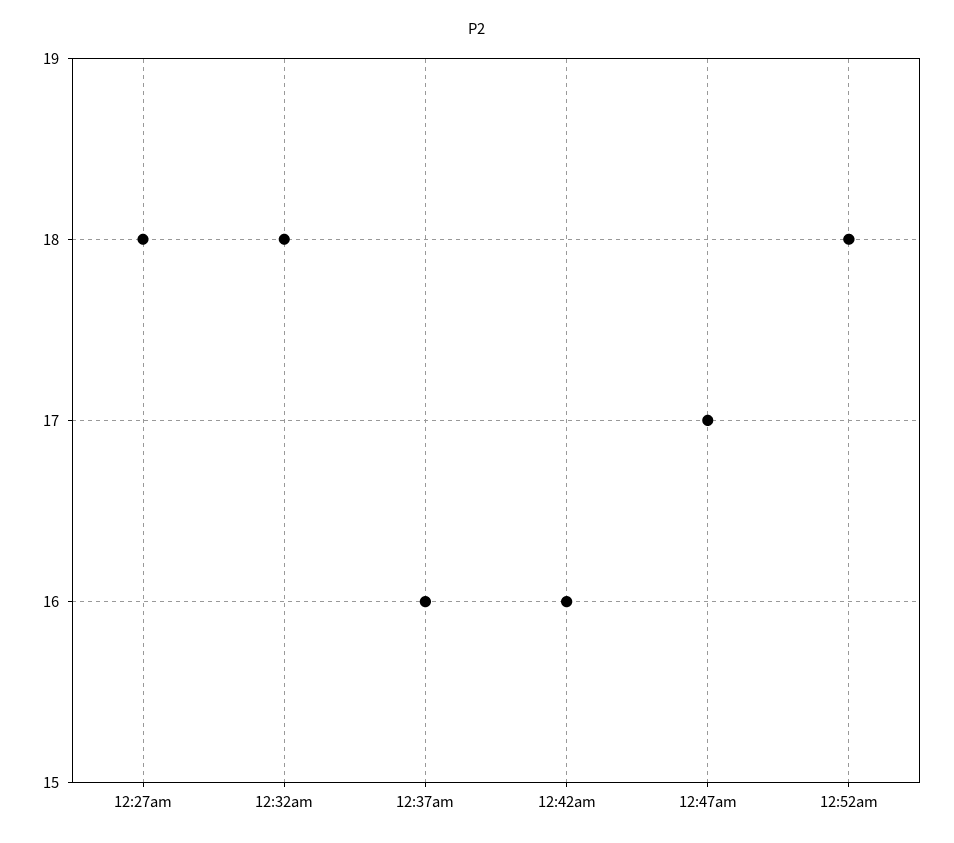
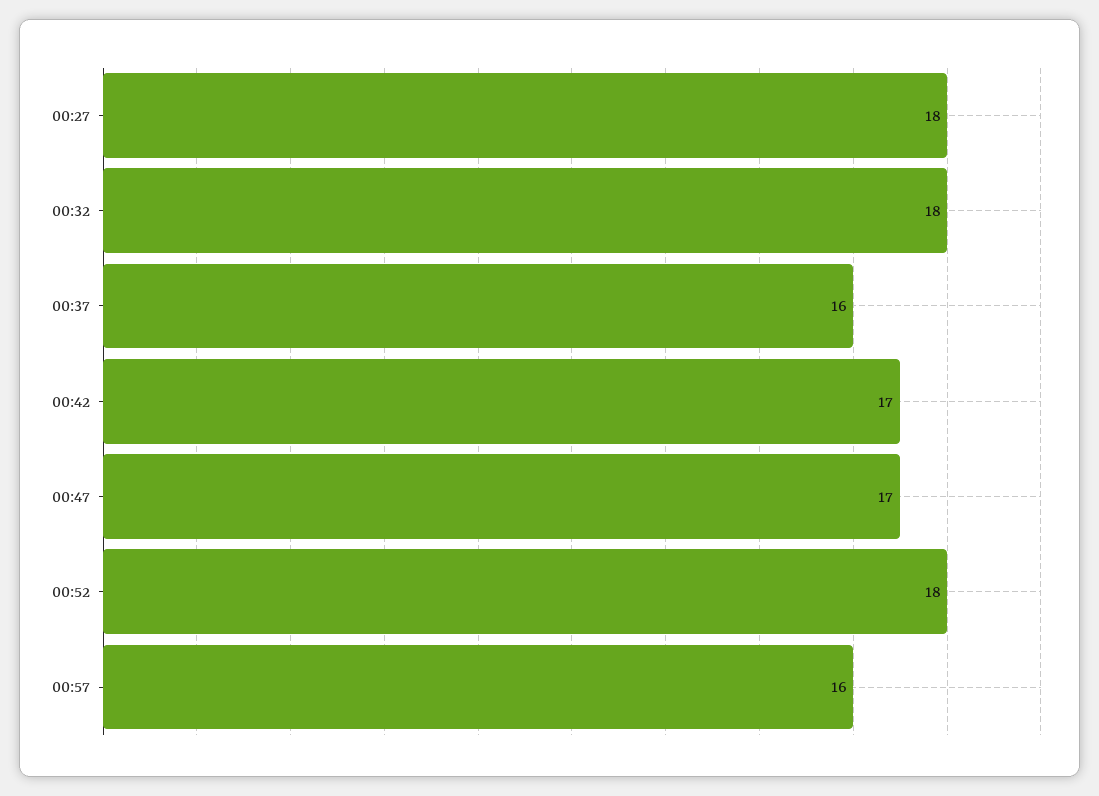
12:42am: 16 -> 17
00:57: none -> 16

